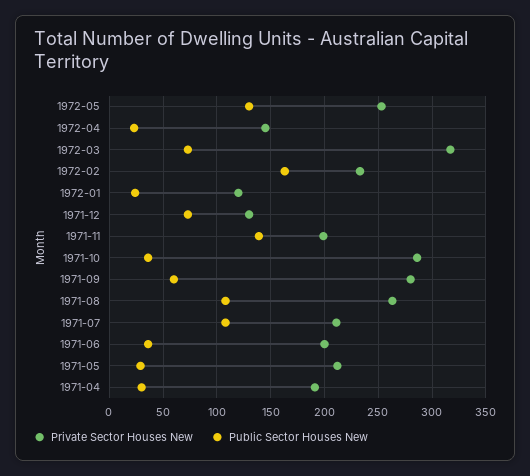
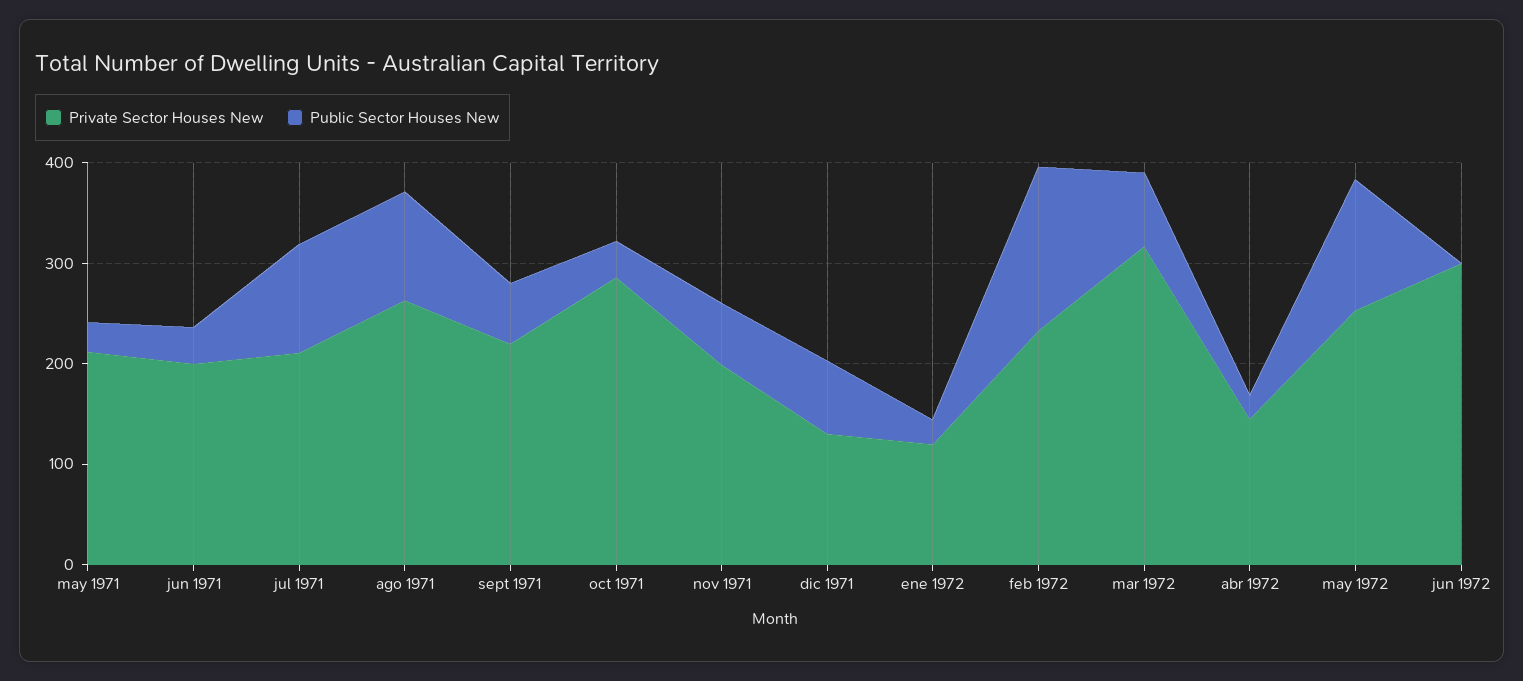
Public Sector Houses New, 1971-11: 140 -> 60
Private Sector Houses New, 1971-09: 280 -> 220
Private Sector Houses New, 1971-04: 190 -> none
Public Sector Houses New, 1971-04: 30 -> none
Private Sector Houses New, jun 1972: none -> 300
Public Sector Houses New, jun 1972: none -> 0

